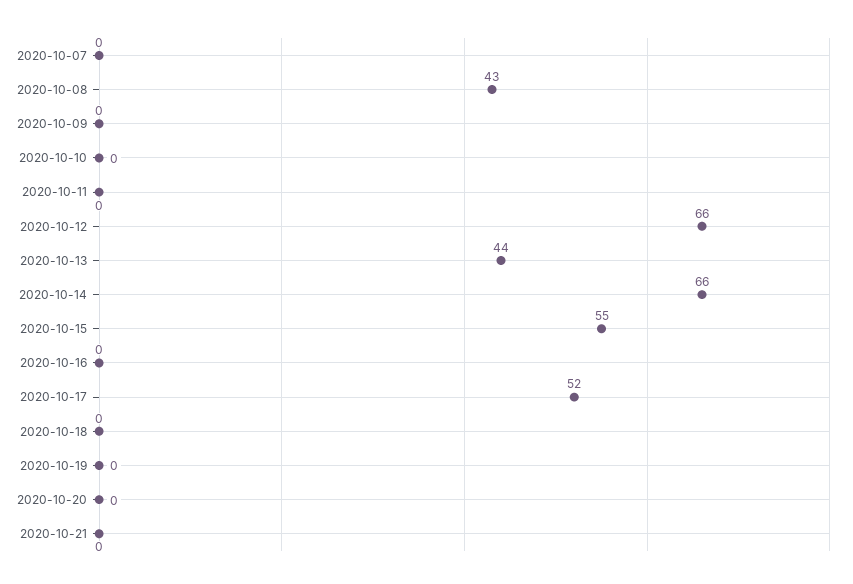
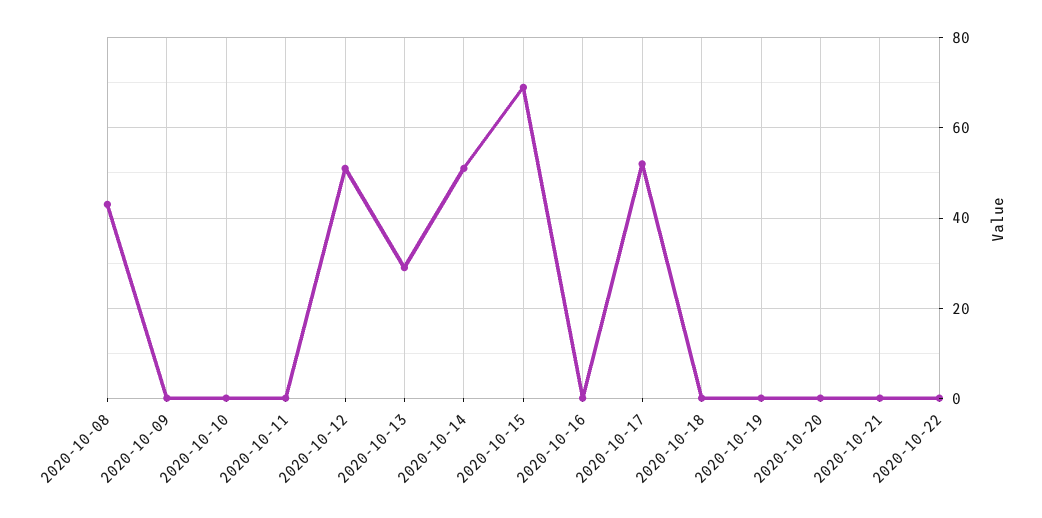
2020-10-07: 0 -> none
2020-10-12: 66 -> 50
2020-10-13: 44 -> 30
2020-10-14: 66 -> 50
2020-10-15: 55 -> 70
2020-10-22: none -> 0

